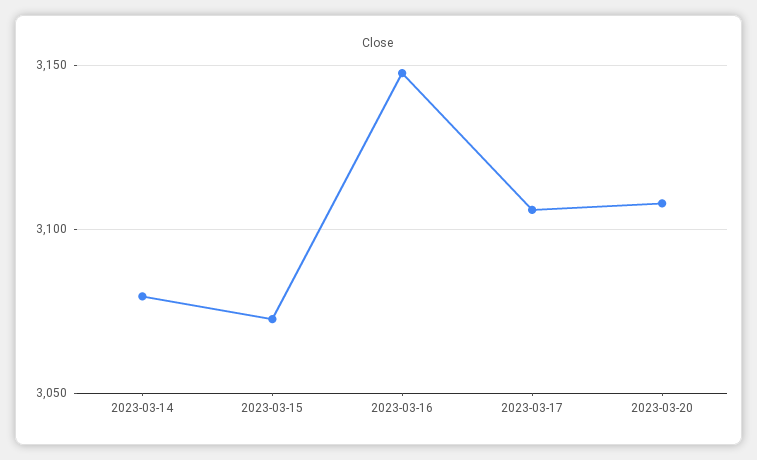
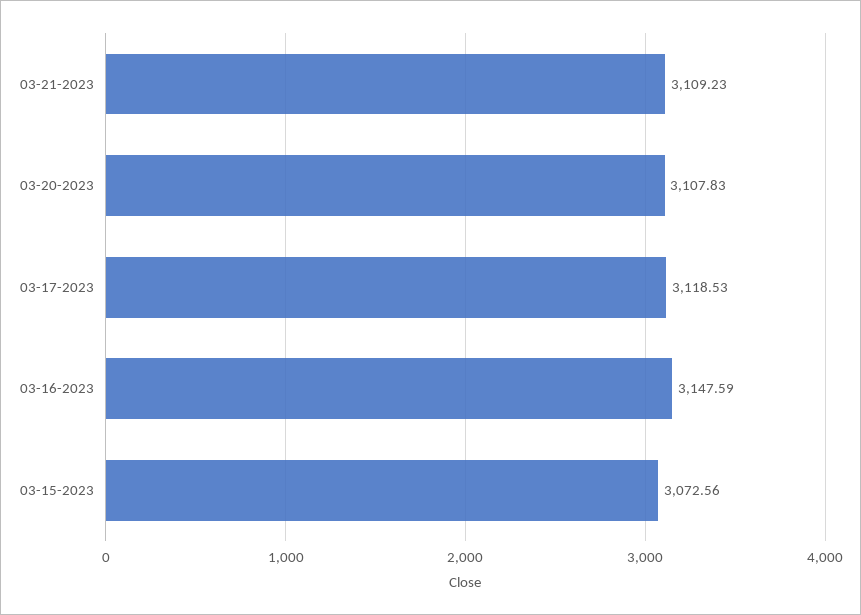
2023-03-14: 3080 -> none
2023-03-17: 3105 -> 3118.53
03-21-2023: none -> 3109.23

